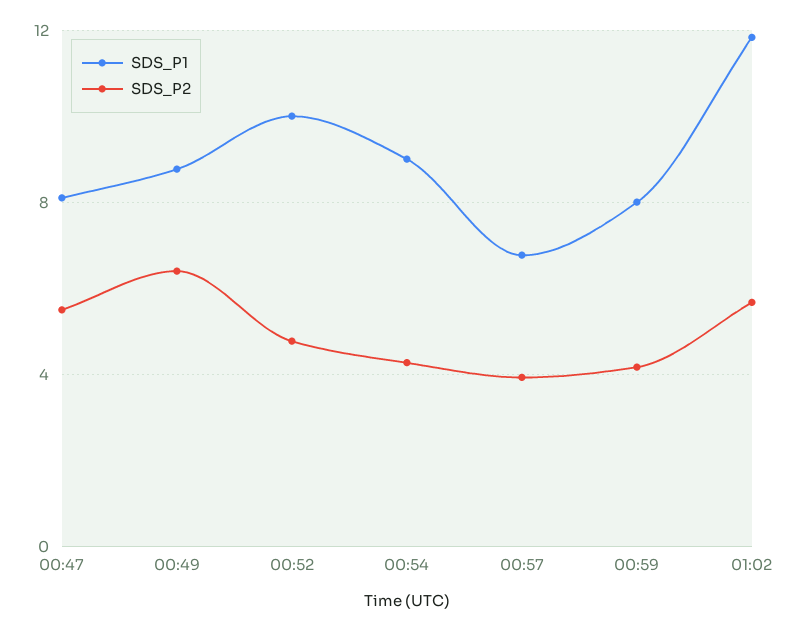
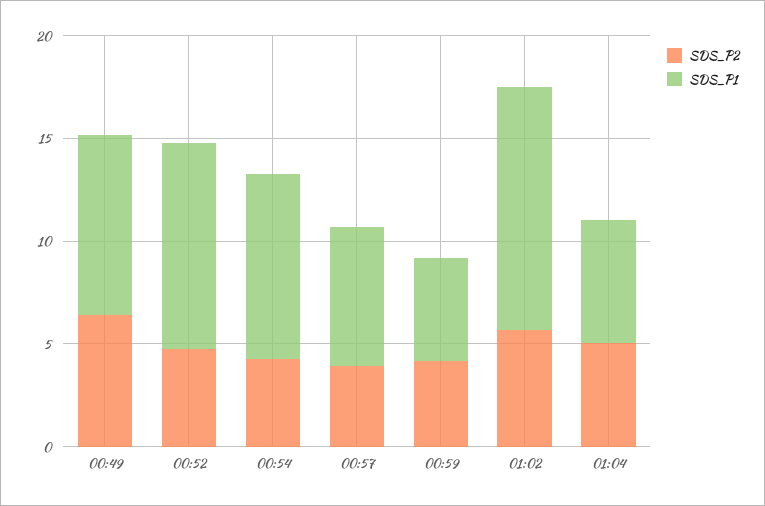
SDS_P1, 00:47: 8 -> none
SDS_P2, 00:47: 5.5 -> none
SDS_P1, 00:59: 8 -> 5
SDS_P2, 01:04: none -> 5
SDS_P1, 01:04: none -> 6

